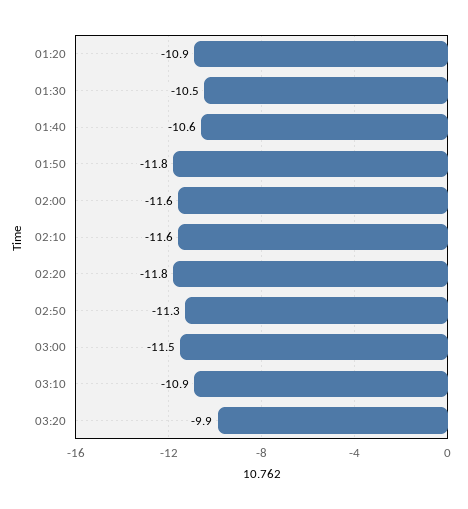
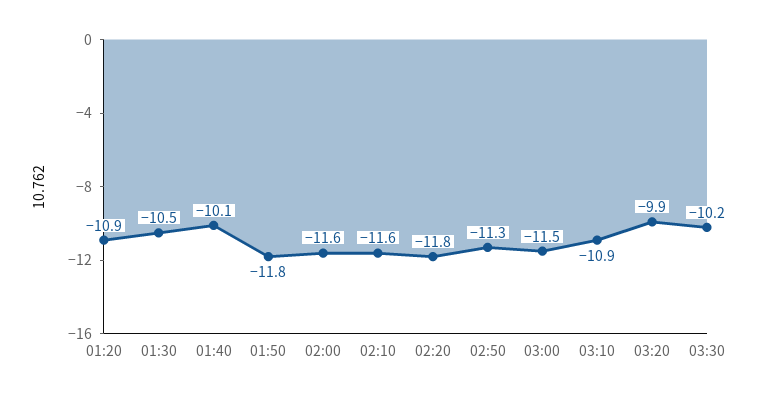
01:40: -10.6 -> -10.1
03:30: none -> -10.2

